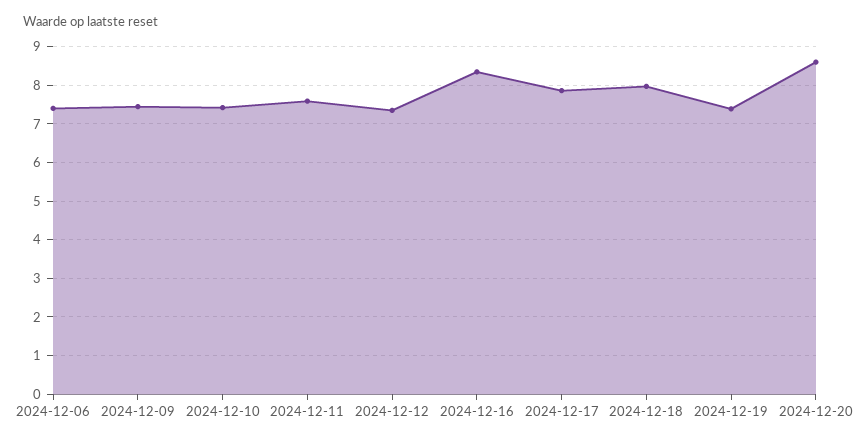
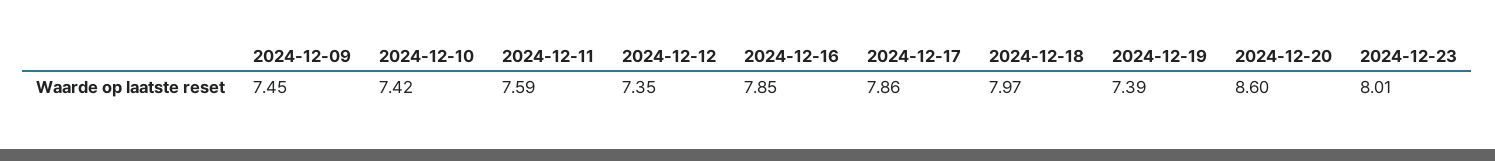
2024-12-06: 7.4 -> none
2024-12-16: 8.4 -> 7.85
2024-12-23: none -> 8.01

